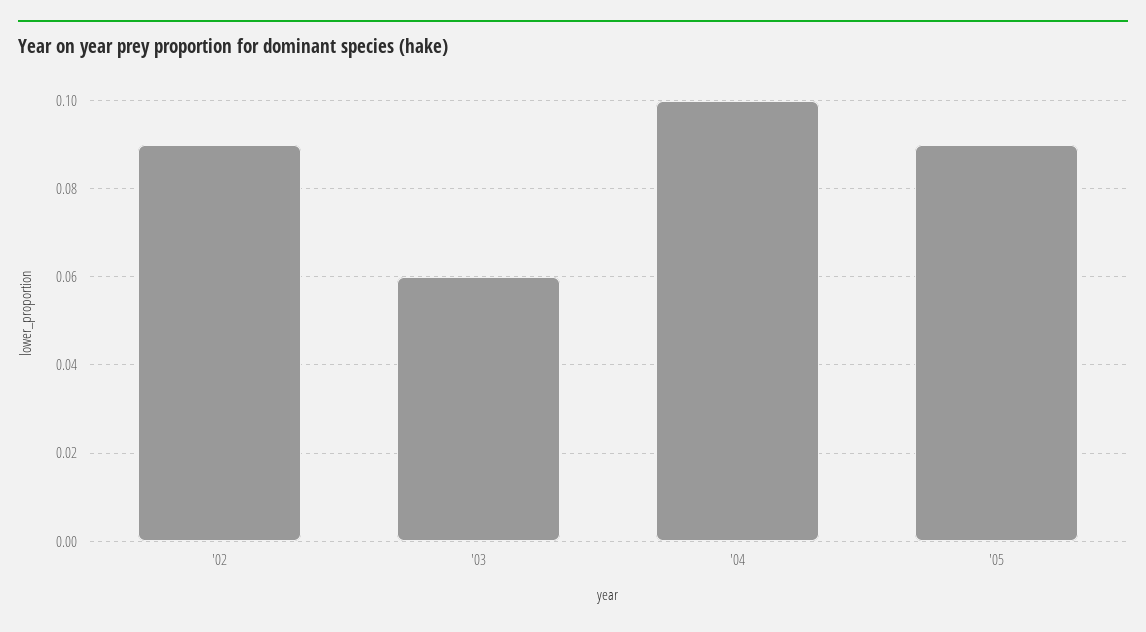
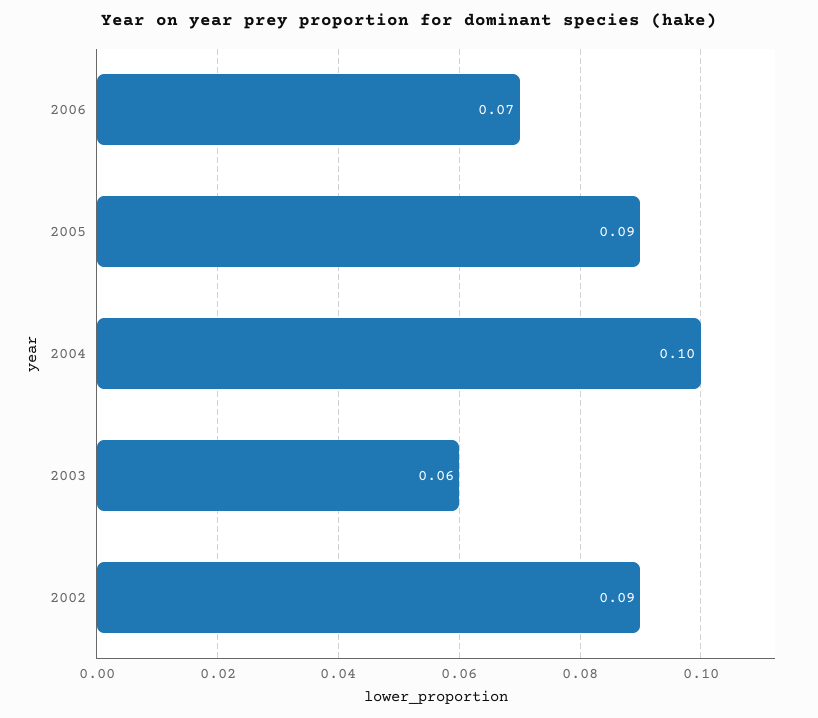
2006: none -> 0.07

